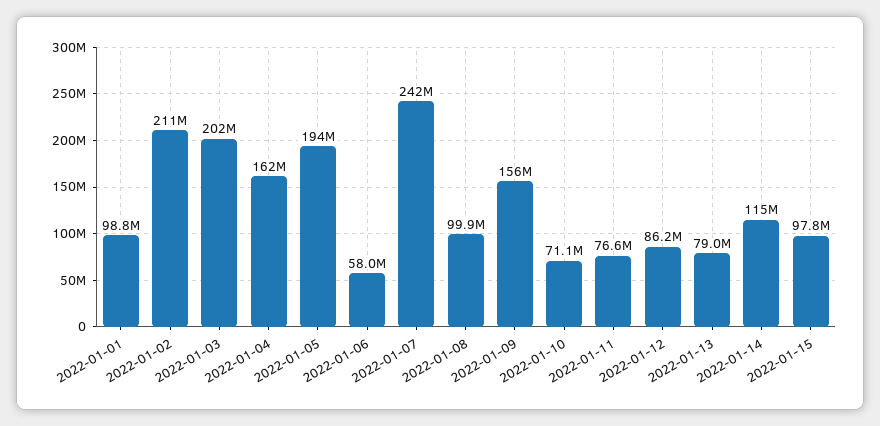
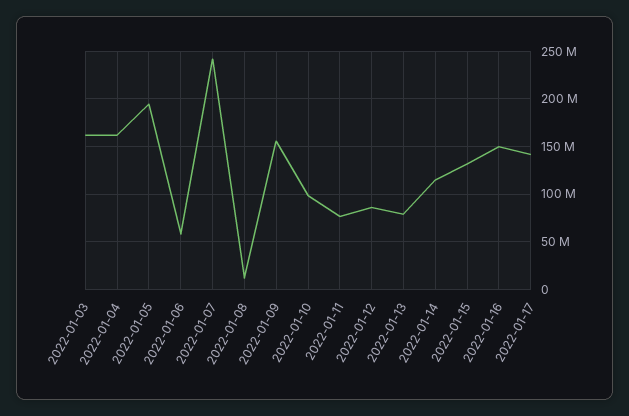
2022-01-01: 98800000 -> none
2022-01-02: 211000000 -> none
2022-01-03: 202000000 -> 160000000
2022-01-08: 99900000 -> 10000000
2022-01-10: 71100000 -> 100000000
2022-01-15: 97800000 -> 130000000
2022-01-16: none -> 150000000
2022-01-17: none -> 140000000

